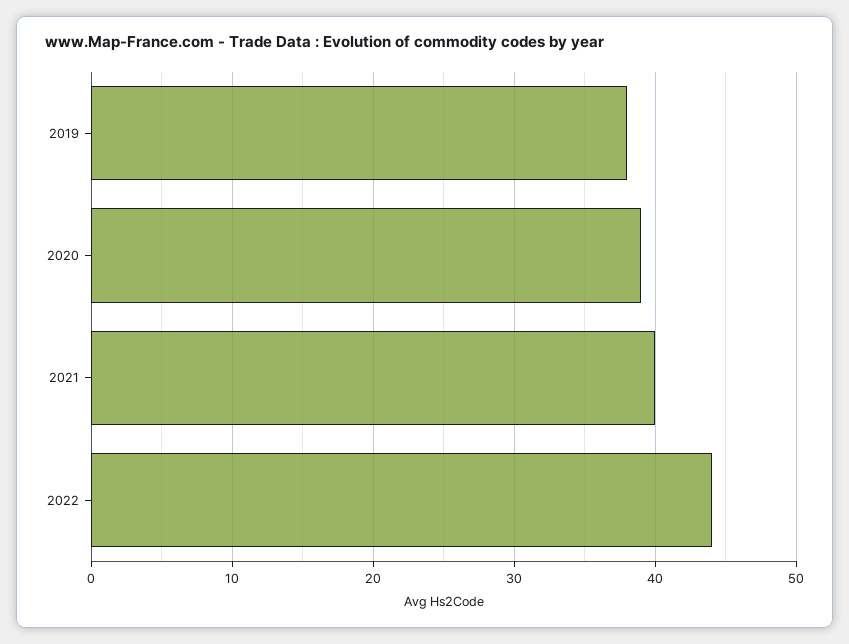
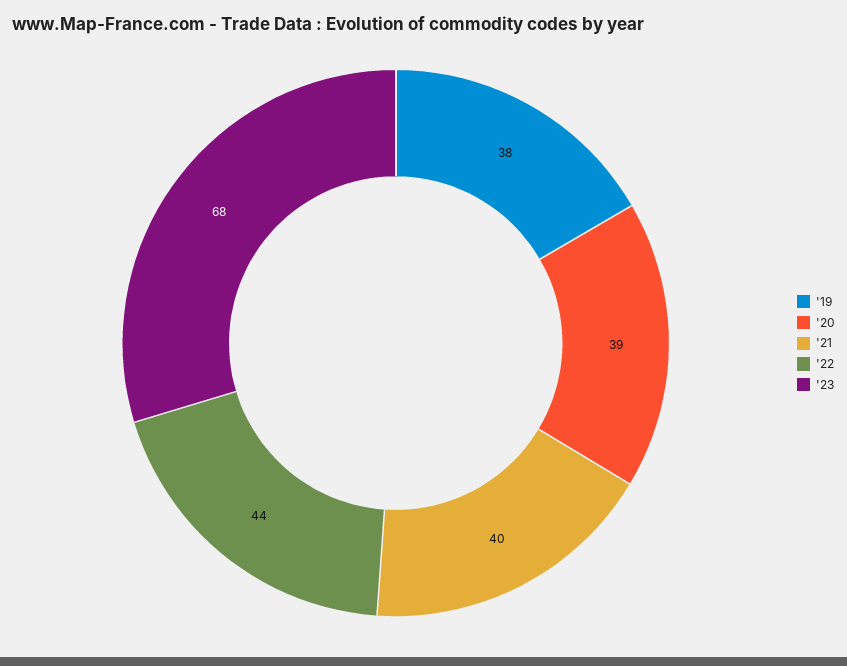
'23: none -> 68

